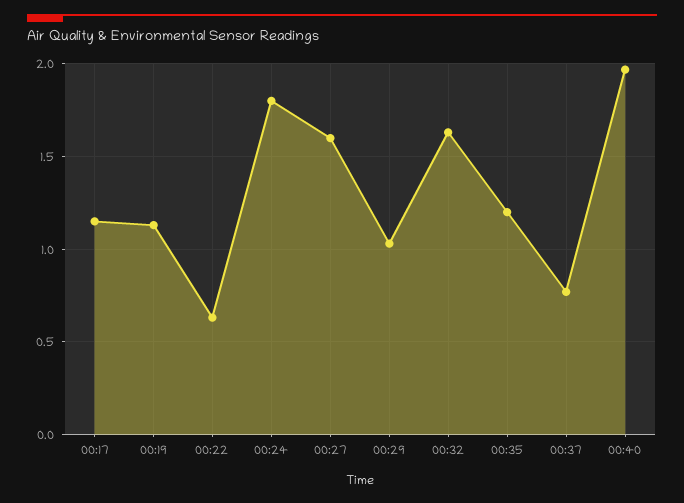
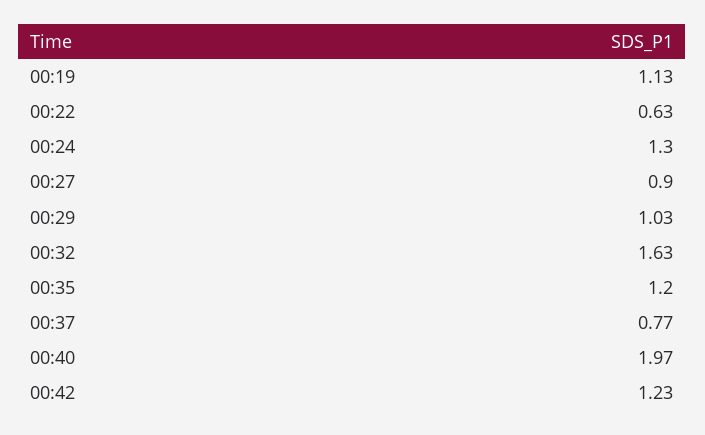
00:17: 1.15 -> none
00:24: 1.8 -> 1.3
00:27: 1.6 -> 0.9
00:42: none -> 1.23

